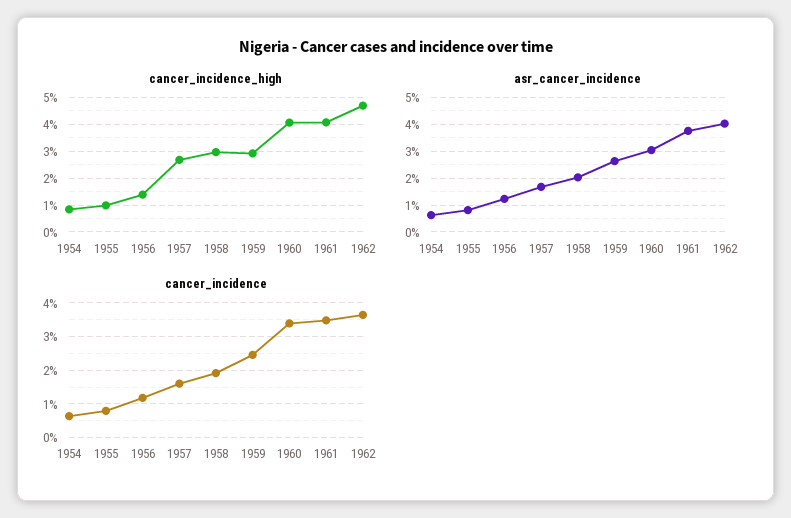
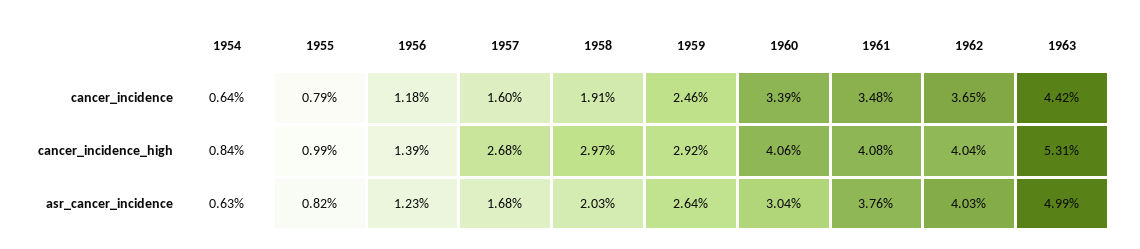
cancer_incidence_high, 1962: 4.75 -> 4.04
cancer_incidence, 1963: none -> 4.42
cancer_incidence_high, 1963: none -> 5.31
asr_cancer_incidence, 1963: none -> 4.99

